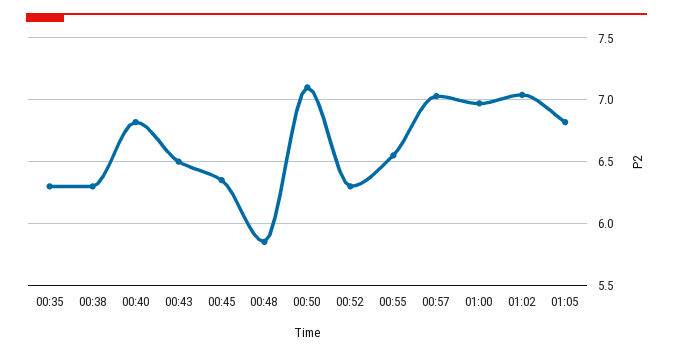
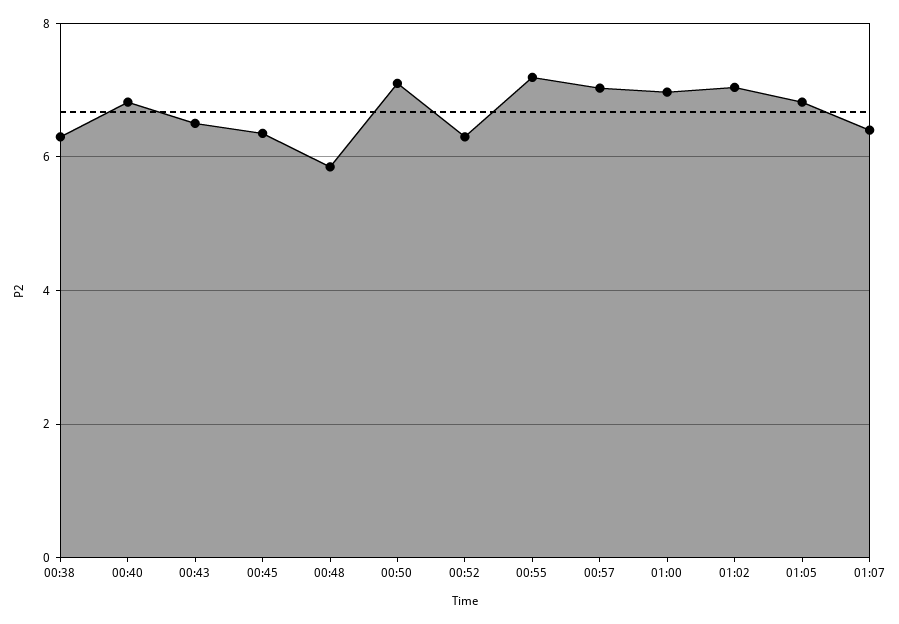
00:35: 6.3 -> none
00:55: 6.55 -> 7.2
01:07: none -> 6.4

